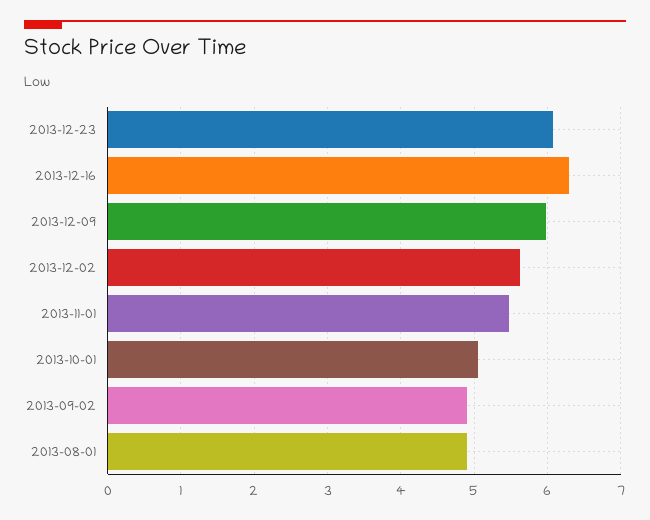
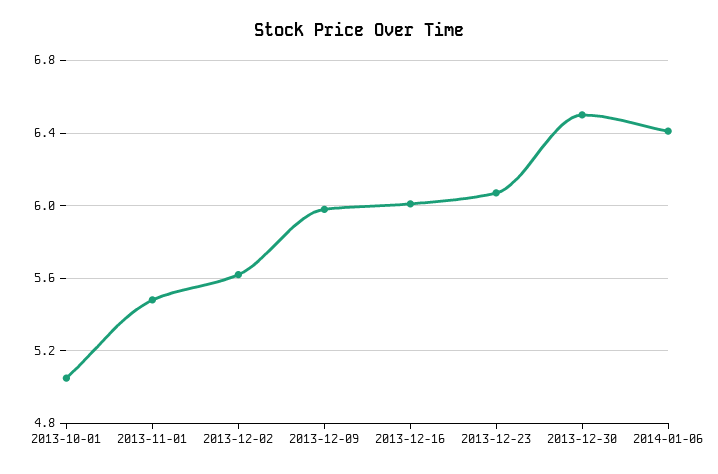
2013-12-16: 6.3 -> 6
2013-09-02: 4.9 -> none
2013-08-01: 4.9 -> none
2013-12-30: none -> 6.5
2014-01-06: none -> 6.4

